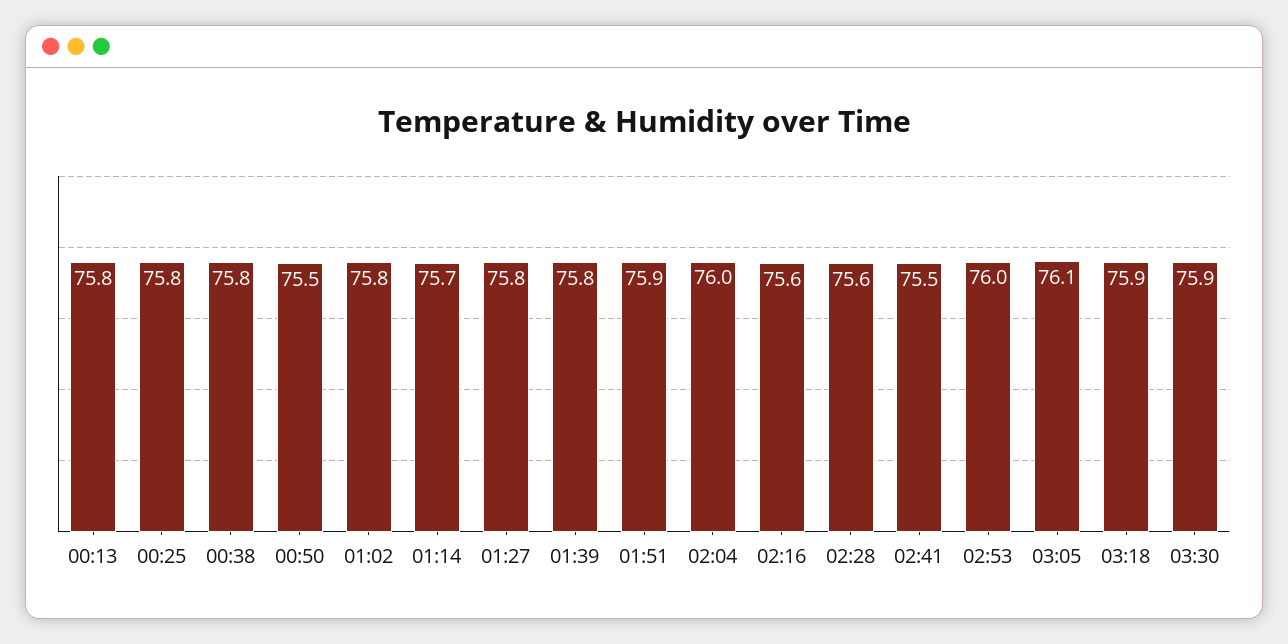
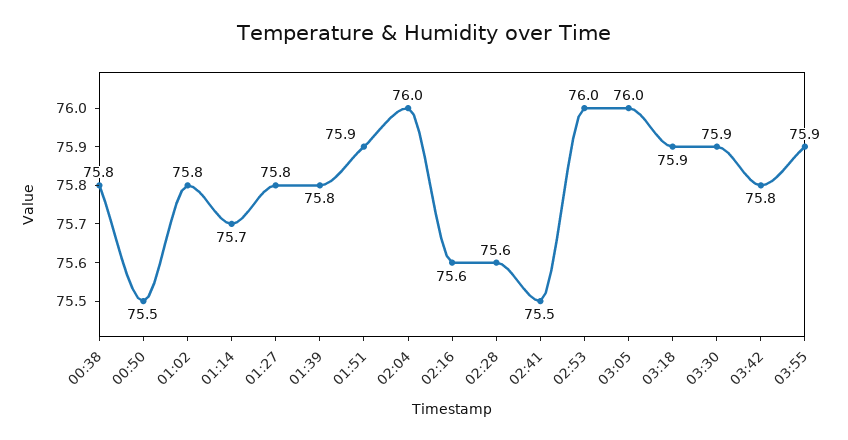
00:13: 75.8 -> none
00:25: 75.8 -> none
03:05: 76.1 -> 76
03:42: none -> 75.8
03:55: none -> 75.9

